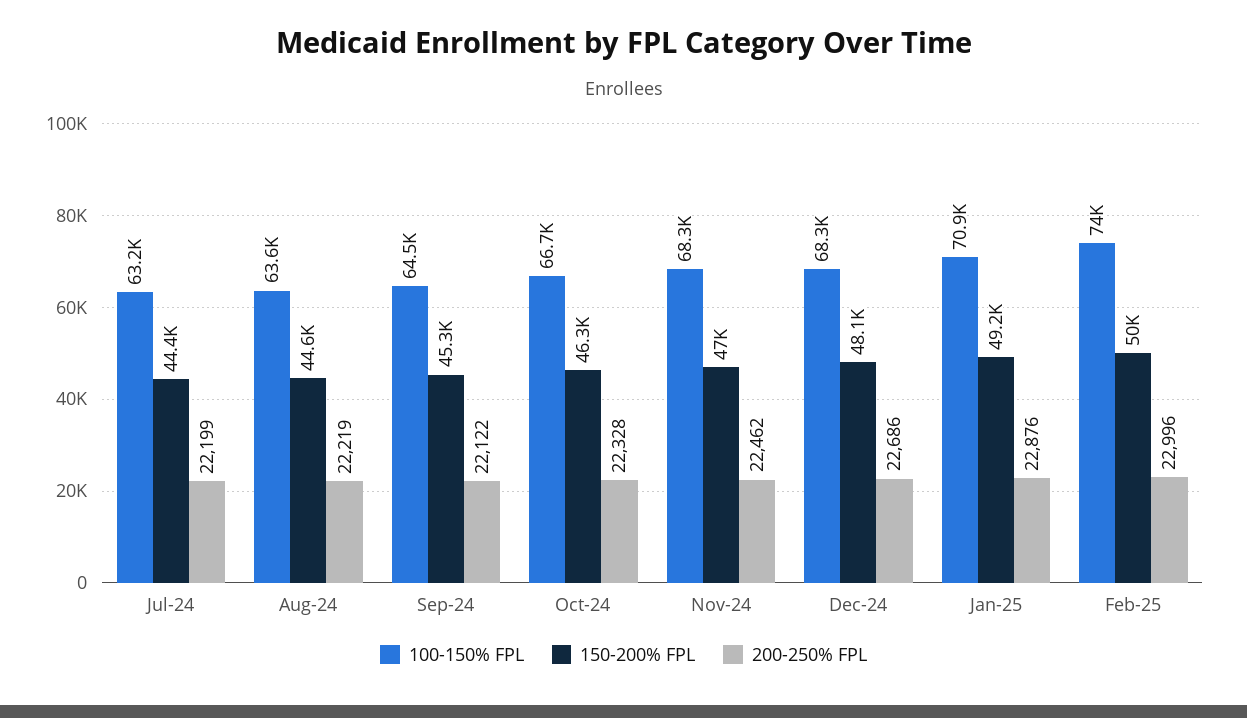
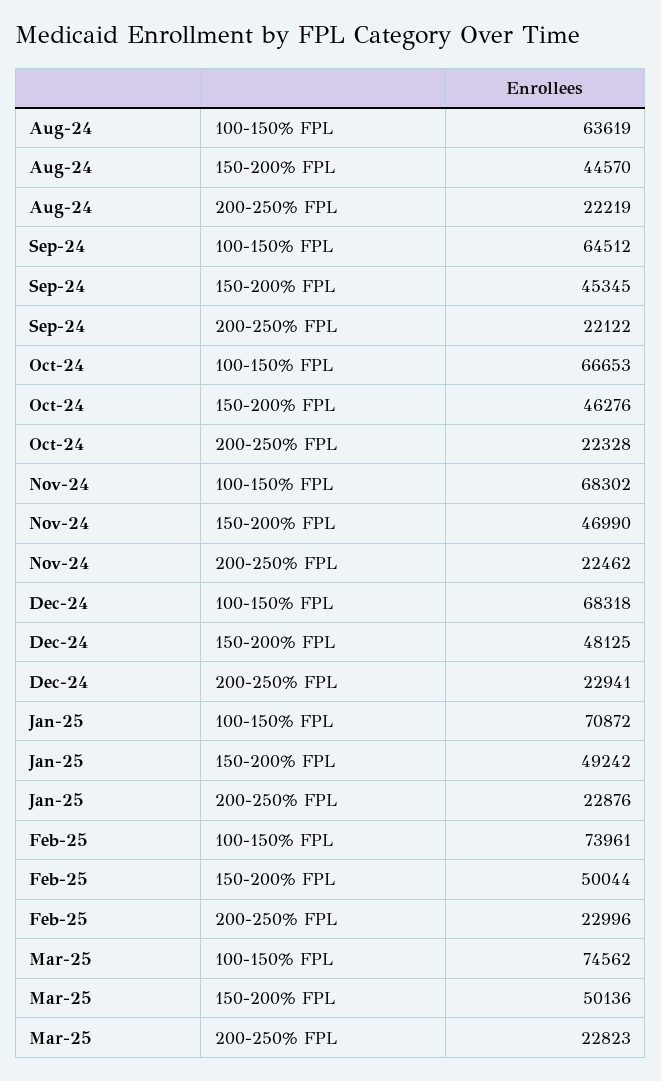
100-150% FPL, Jul-24: 63200 -> none
150-200% FPL, Jul-24: 44400 -> none
200-250% FPL, Jul-24: 22199 -> none
200-250% FPL, Dec-24: 22686 -> 22941
100-150% FPL, Mar-25: none -> 74562
150-200% FPL, Mar-25: none -> 50136
200-250% FPL, Mar-25: none -> 22823

